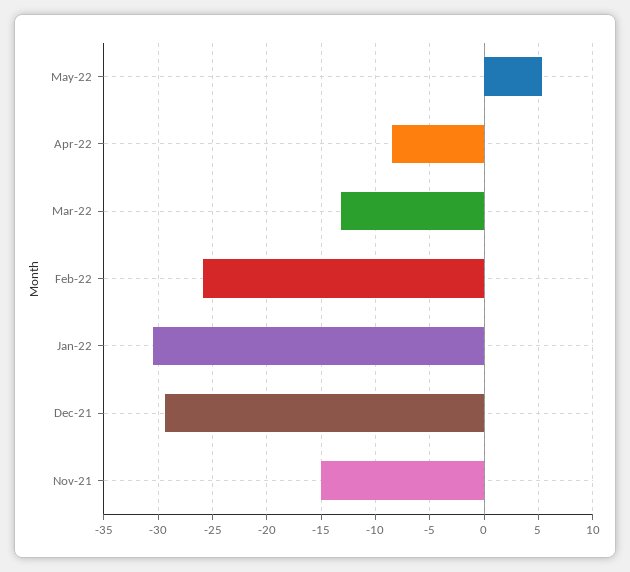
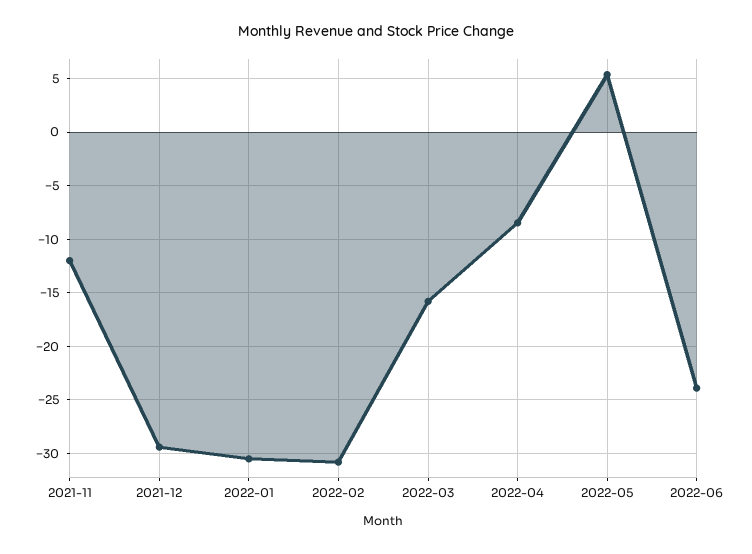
Mar-22: -13 -> -16
Feb-22: -26 -> -31
Nov-21: -15 -> -12
2022-06: none -> -24

